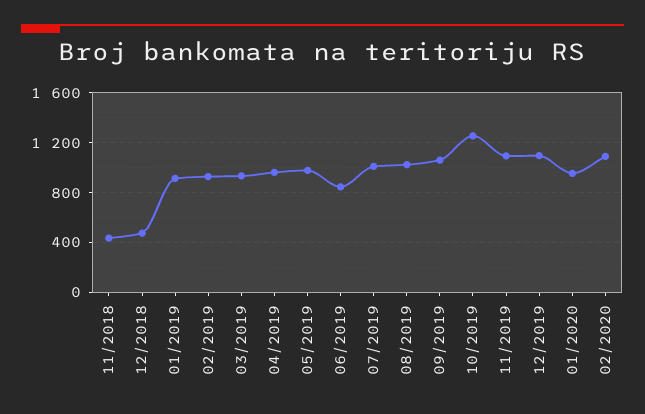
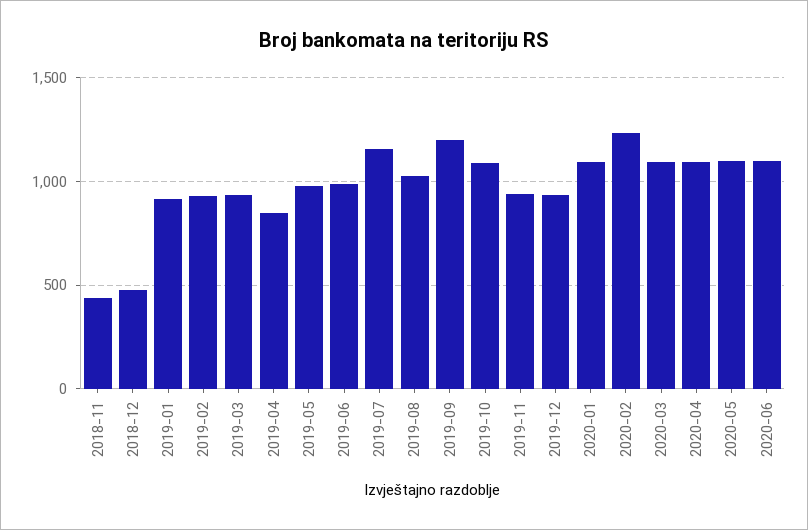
04/2019: 950 -> 850
06/2019: 850 -> 1000
07/2019: 1000 -> 1150
09/2019: 1050 -> 1200
10/2019: 1250 -> 1100
11/2019: 1100 -> 950
12/2019: 1100 -> 950
01/2020: 950 -> 1100
02/2020: 1100 -> 1250
2020-03: none -> 1100
2020-04: none -> 1100
2020-05: none -> 1100
2020-06: none -> 1100

